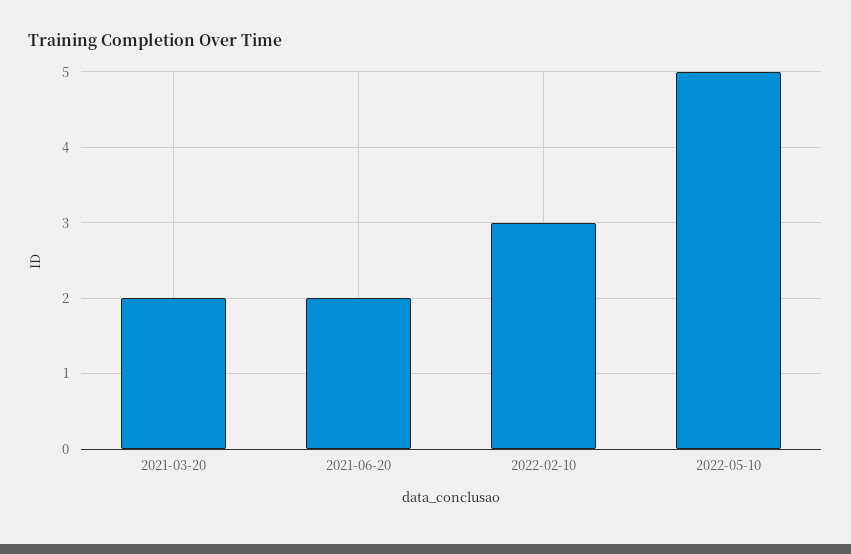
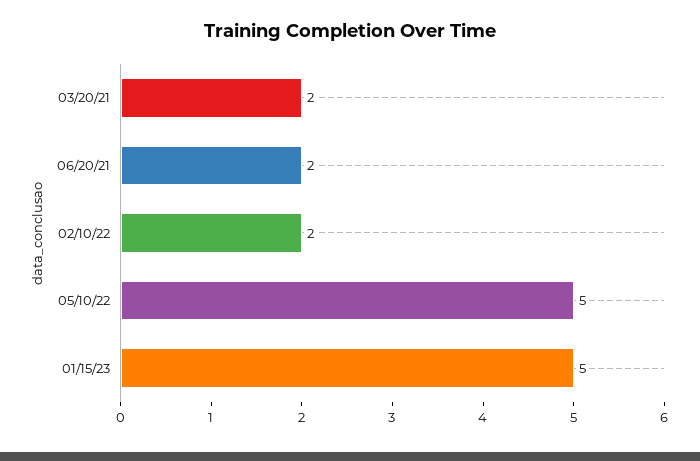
2022-02-10: 3 -> 2
01/15/23: none -> 5

